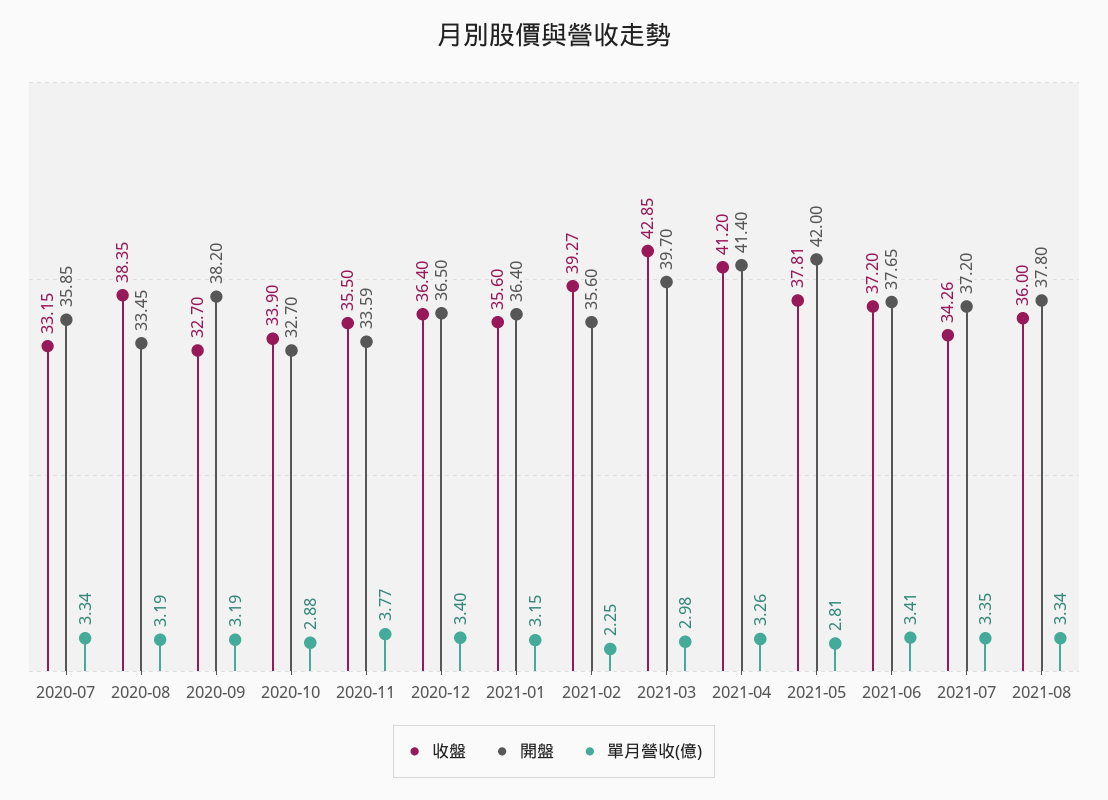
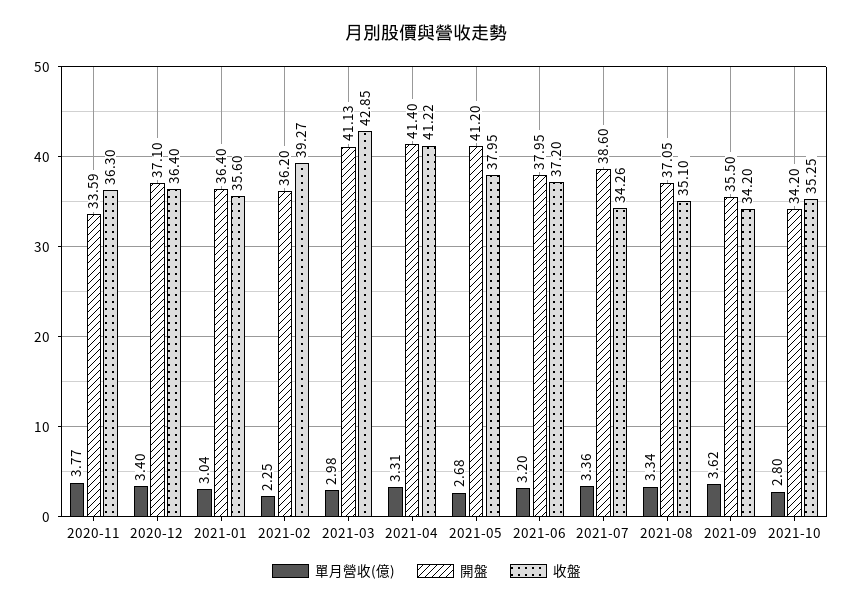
收盤, 2020-07: 33.15 -> none
開盤, 2020-07: 35.85 -> none
單月營收(億), 2020-07: 3.34 -> none
收盤, 2020-08: 38.35 -> none
開盤, 2020-08: 33.45 -> none
單月營收(億), 2020-08: 3.19 -> none
收盤, 2020-09: 32.7 -> none
開盤, 2020-09: 38.2 -> none
單月營收(億), 2020-09: 3.19 -> none
收盤, 2020-10: 33.9 -> none
開盤, 2020-10: 32.7 -> none
單月營收(億), 2020-10: 2.88 -> none
收盤, 2020-11: 35.5 -> 36.3
開盤, 2020-12: 36.5 -> 37.1
單月營收(億), 2021-01: 3.15 -> 3.04
開盤, 2021-02: 35.6 -> 36.2
開盤, 2021-03: 39.7 -> 41.13
收盤, 2021-04: 41.2 -> 41.22
單月營收(億), 2021-04: 3.26 -> 3.31
收盤, 2021-05: 37.81 -> 37.95
開盤, 2021-05: 42 -> 41.2
單月營收(億), 2021-05: 2.81 -> 2.68
開盤, 2021-06: 37.65 -> 37.95
單月營收(億), 2021-06: 3.41 -> 3.2
開盤, 2021-07: 37.2 -> 38.6
單月營收(億), 2021-07: 3.35 -> 3.36
收盤, 2021-08: 36 -> 35.1
開盤, 2021-08: 37.8 -> 37.05
單月營收(億), 2021-09: none -> 3.62
開盤, 2021-09: none -> 35.5
收盤, 2021-09: none -> 34.2
單月營收(億), 2021-10: none -> 2.8
開盤, 2021-10: none -> 34.2
收盤, 2021-10: none -> 35.25

